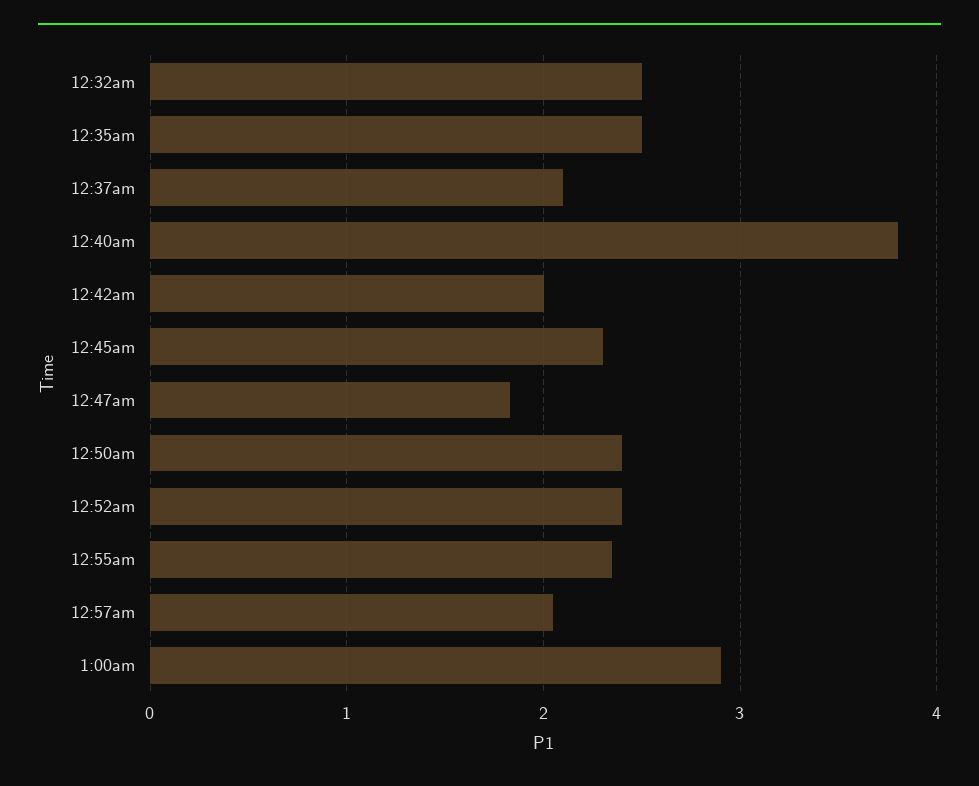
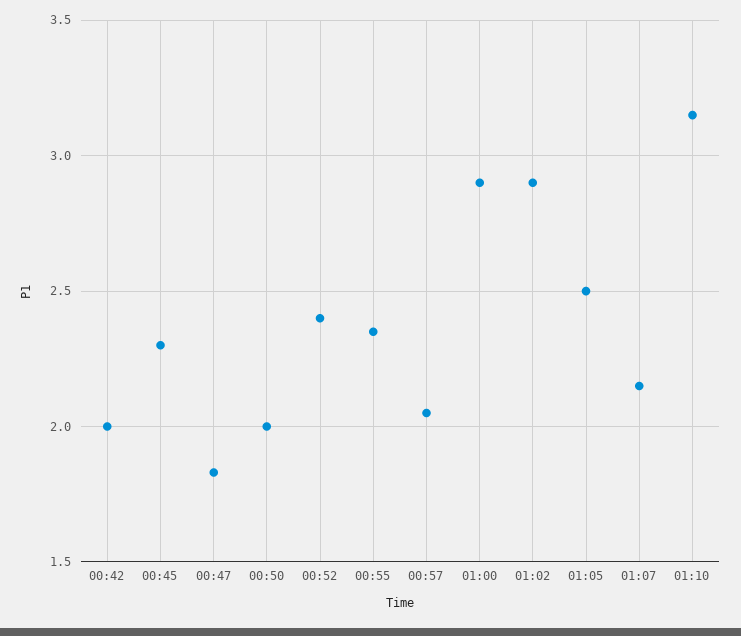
12:32am: 2.5 -> none
12:35am: 2.5 -> none
12:37am: 2.1 -> none
12:40am: 3.8 -> none
12:50am: 2.4 -> 2
01:02: none -> 2.9
01:05: none -> 2.5
01:07: none -> 2.15
01:10: none -> 3.15

